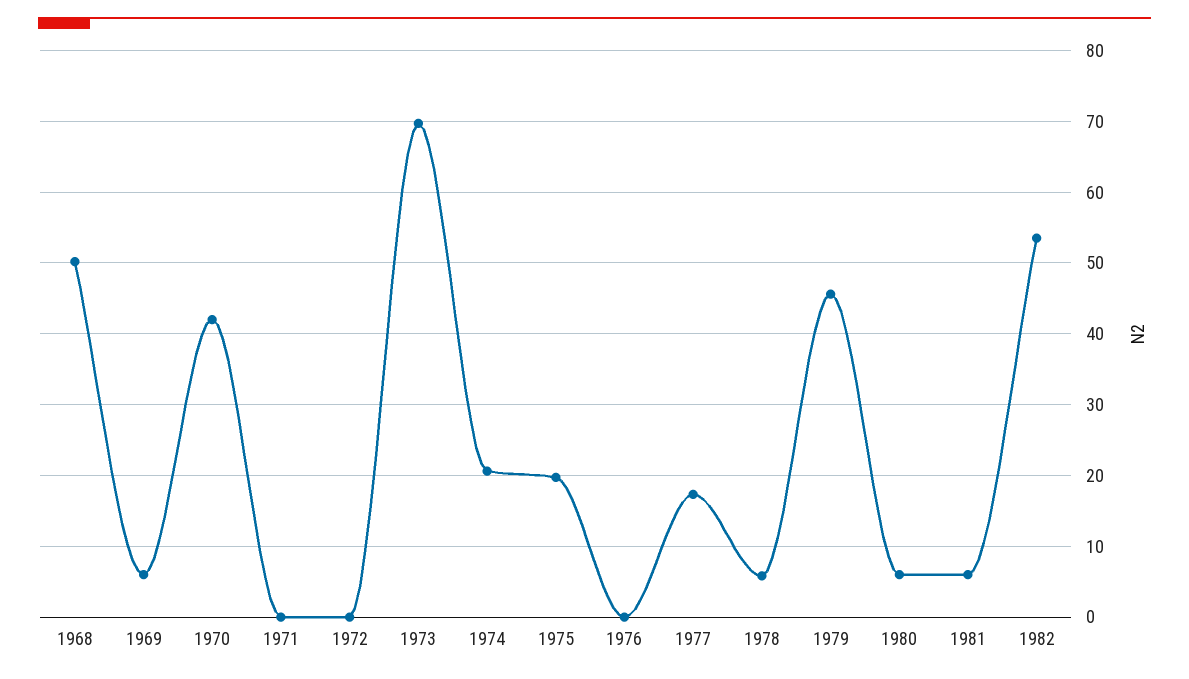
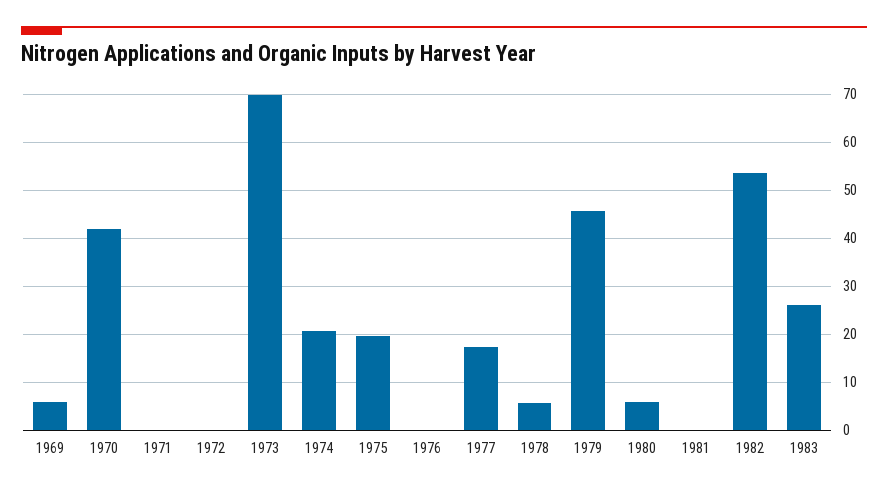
1968: 50 -> none
1981: 6 -> 0
1983: none -> 26

